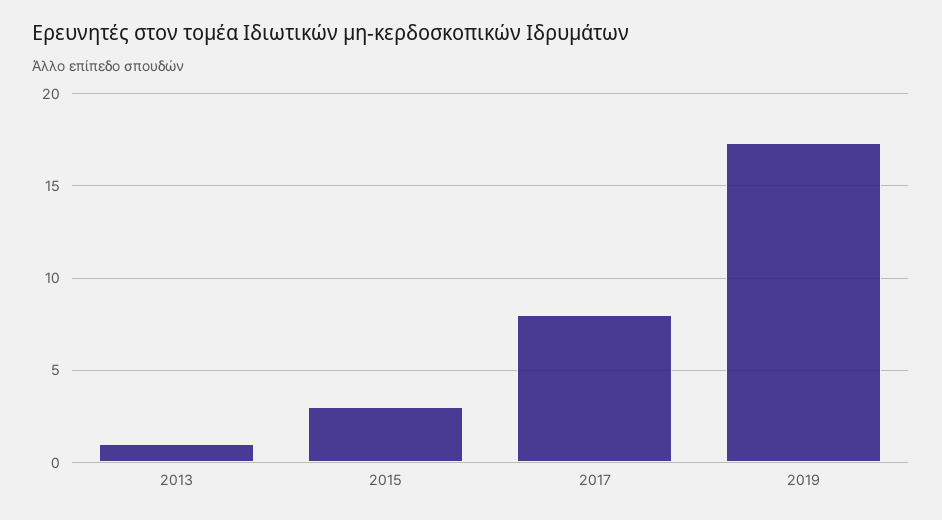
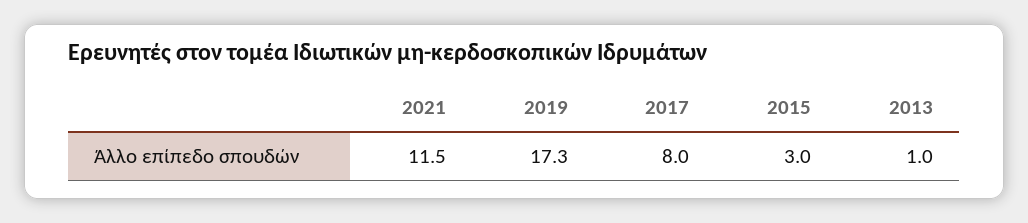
2021: none -> 11.5

